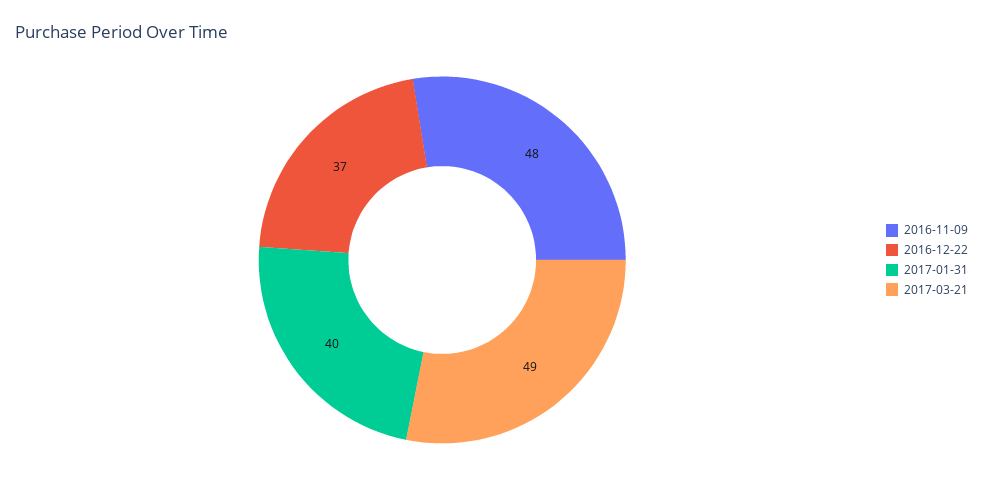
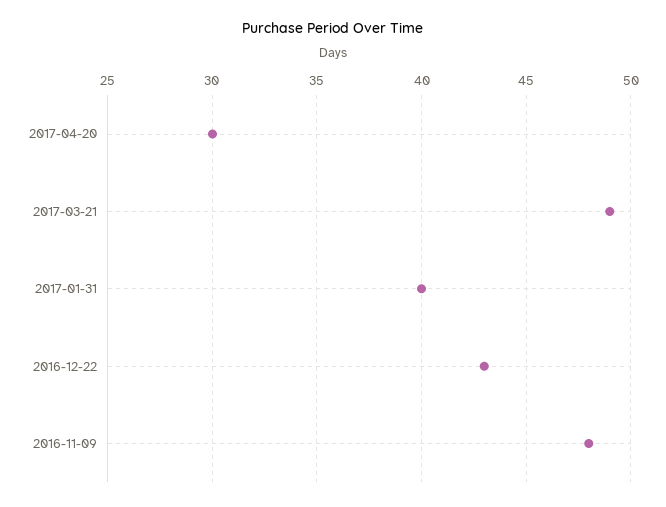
2016-12-22: 37 -> 43
2017-04-20: none -> 30

